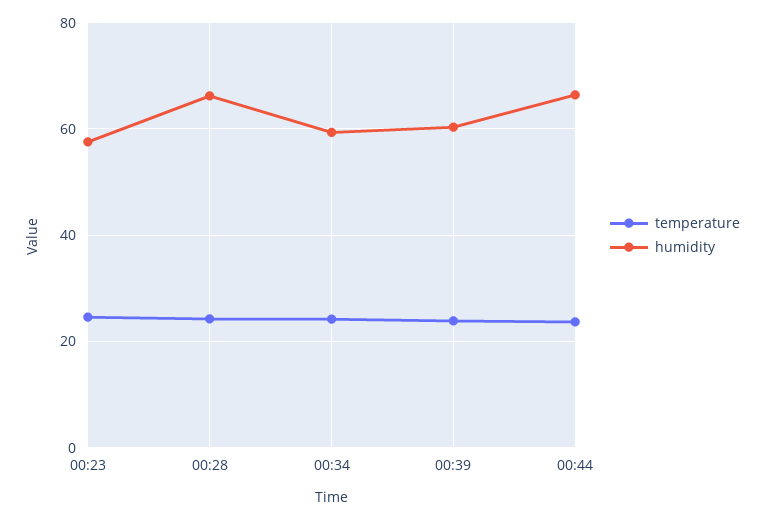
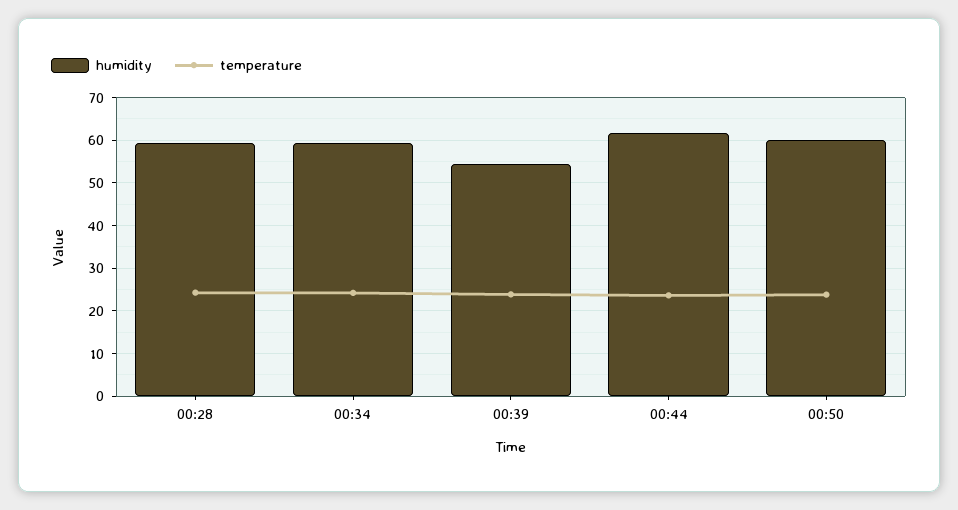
temperature, 00:23: 24 -> none
humidity, 00:23: 58 -> none
humidity, 00:28: 66 -> 60
humidity, 00:39: 60 -> 54
humidity, 00:44: 66 -> 62
humidity, 00:50: none -> 60
temperature, 00:50: none -> 24

